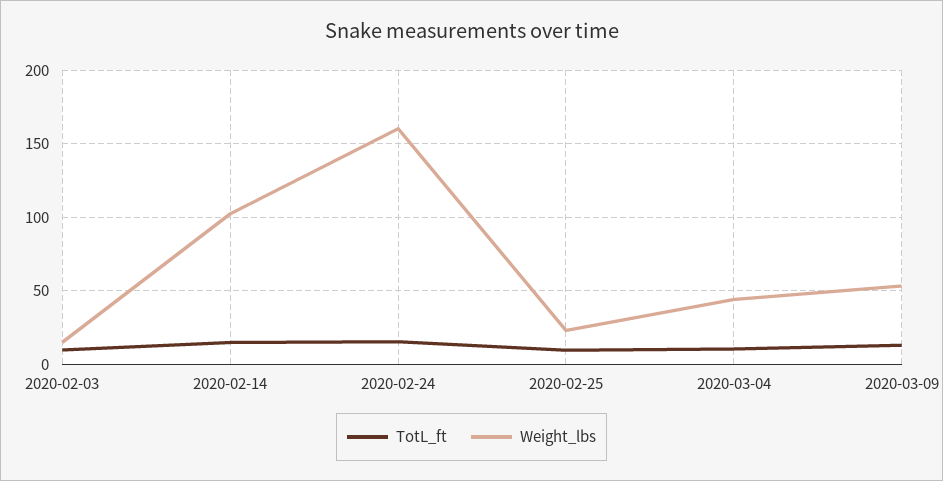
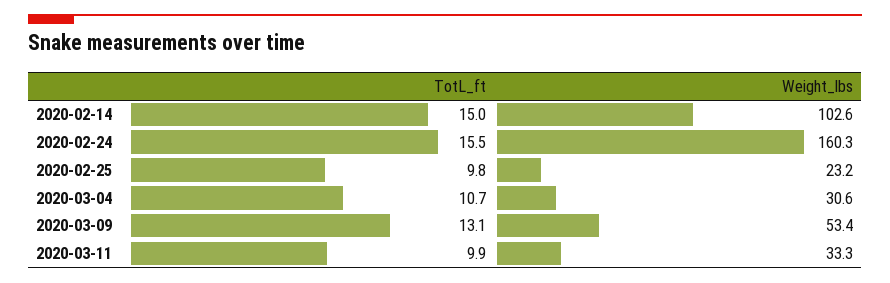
TotL_ft, 2020-02-03: 10 -> none
Weight_lbs, 2020-02-03: 15 -> none
Weight_lbs, 2020-03-04: 45 -> 30.6
TotL_ft, 2020-03-11: none -> 9.9
Weight_lbs, 2020-03-11: none -> 33.3

